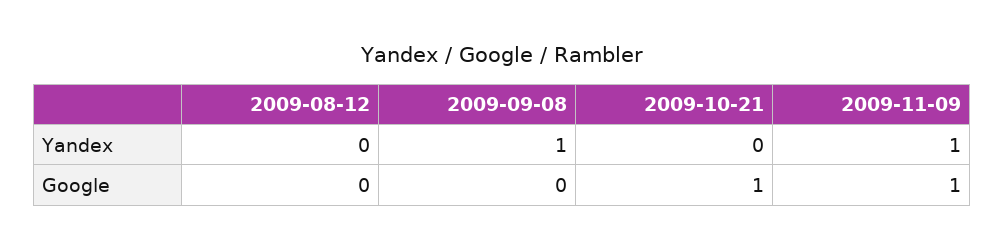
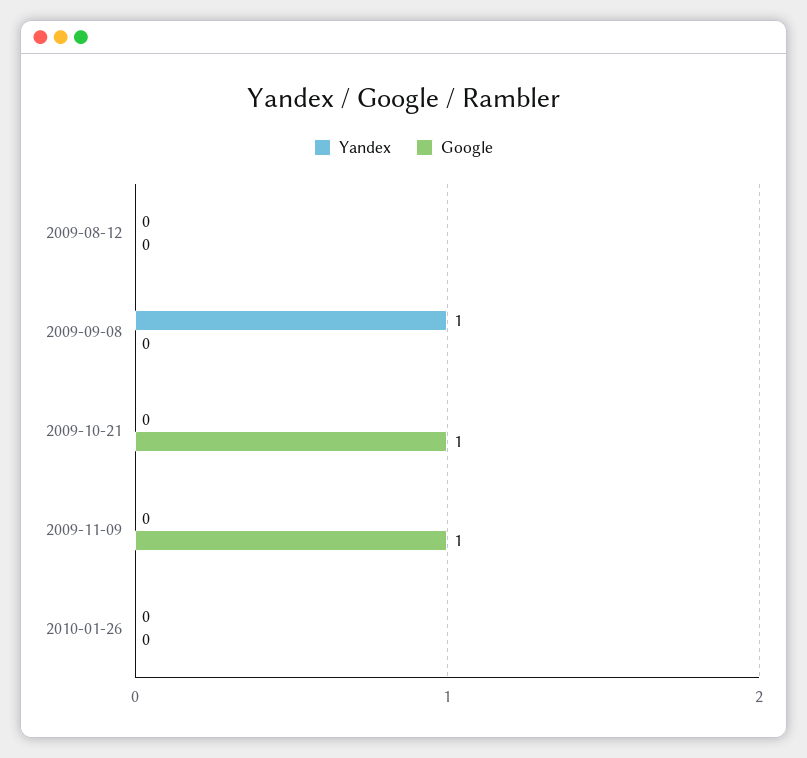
Yandex, 2009-11-09: 1 -> 0
Yandex, 2010-01-26: none -> 0
Google, 2010-01-26: none -> 0

